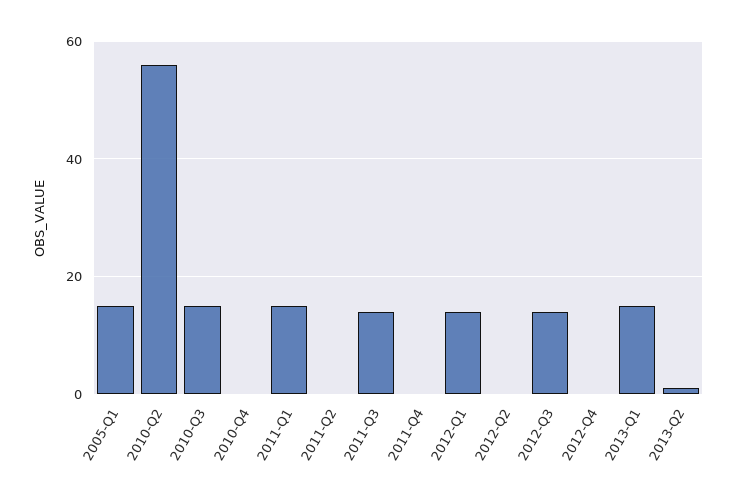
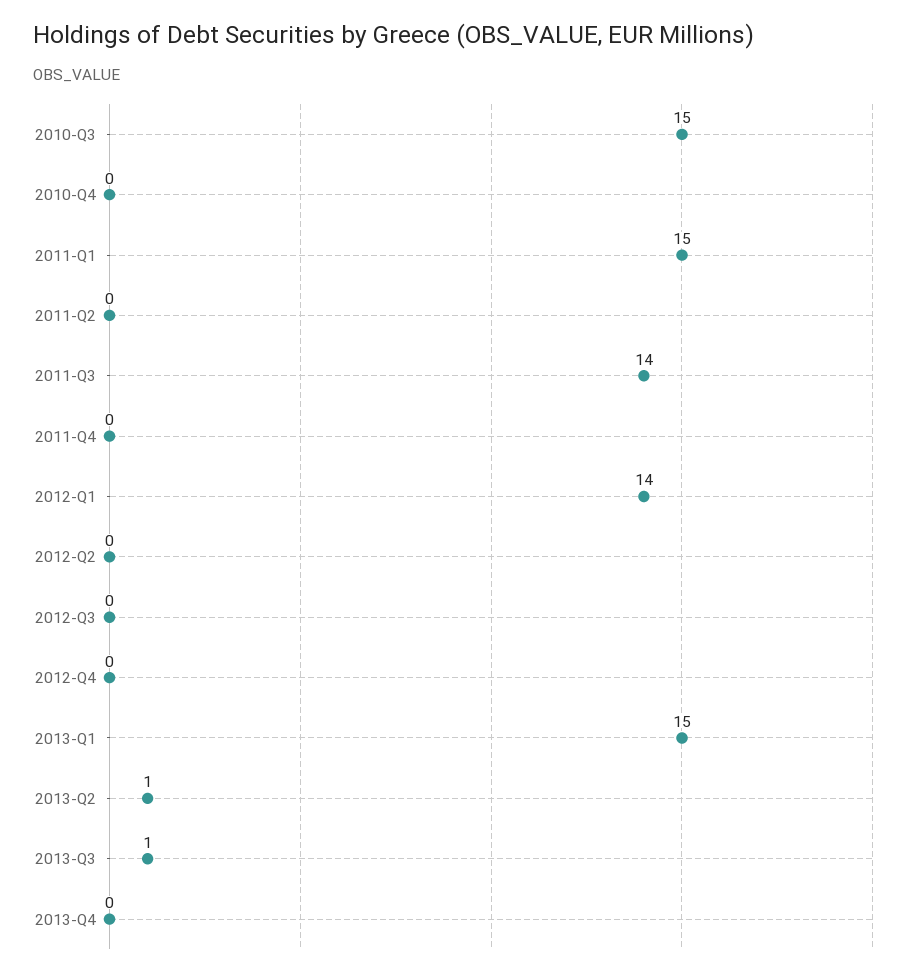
2005-Q1: 15 -> none
2010-Q2: 55 -> none
2012-Q3: 15 -> 0
2013-Q3: none -> 1
2013-Q4: none -> 0

